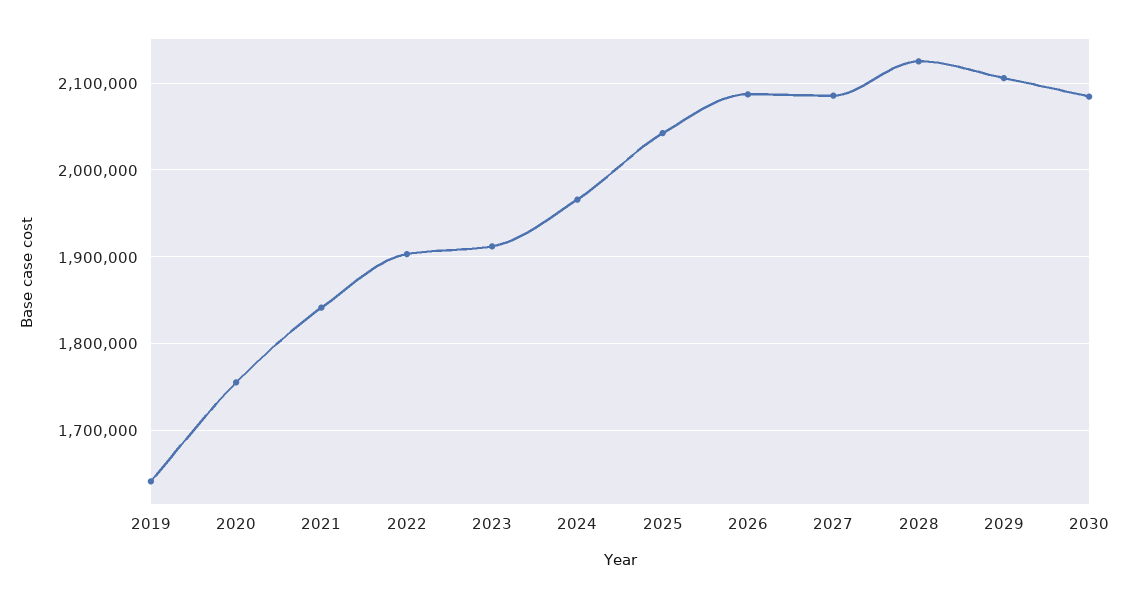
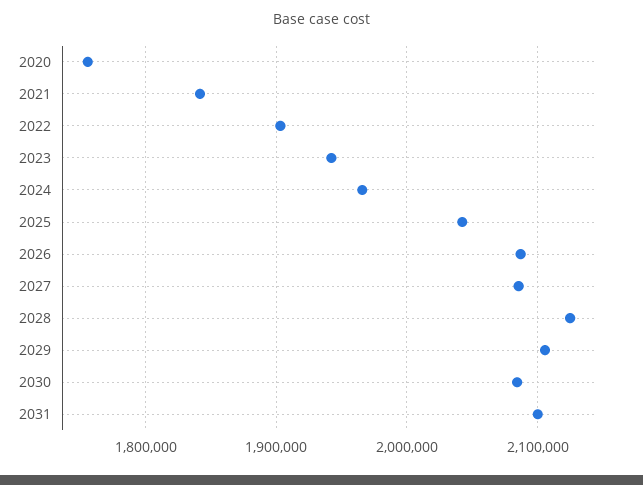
2019: 1640000 -> none
2023: 1910000 -> 1940000
2031: none -> 2100000

